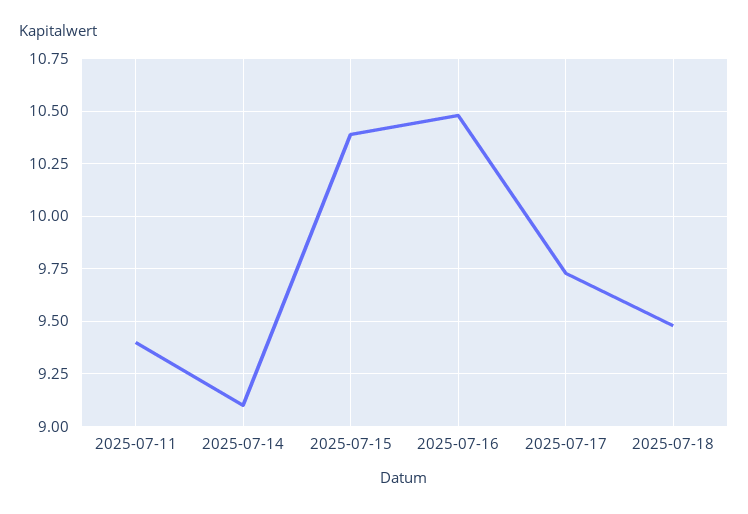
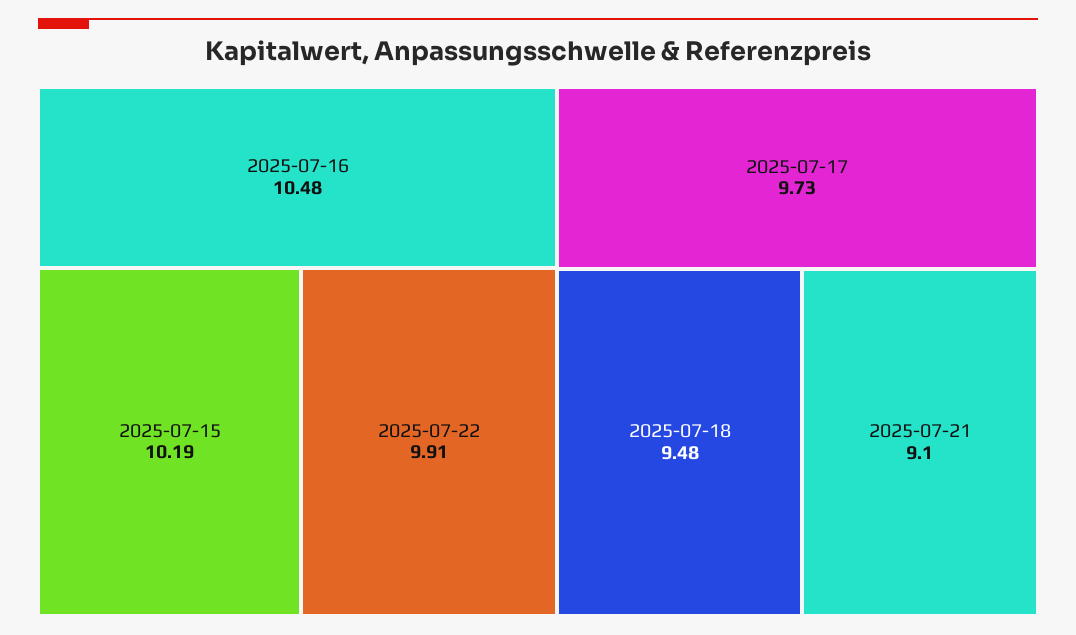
2025-07-11: 9.4 -> none
2025-07-14: 9.1 -> none
2025-07-15: 10.4 -> 10.19
2025-07-22: none -> 9.91
2025-07-21: none -> 9.1

